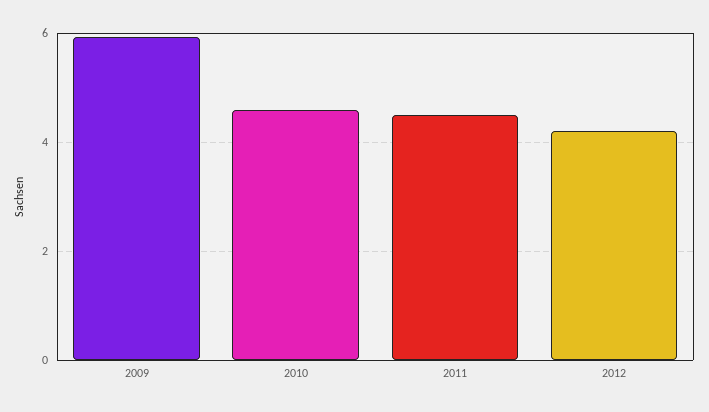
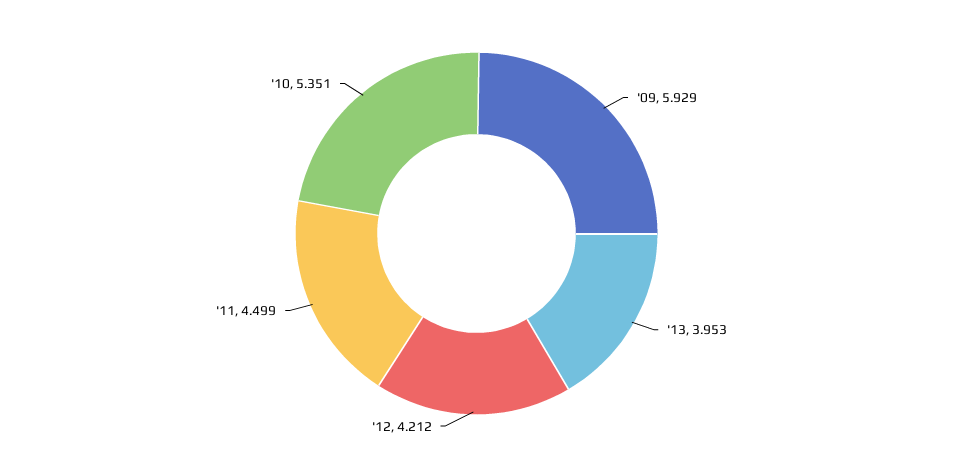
2010: 4.6 -> 5.351
'13: none -> 3.953

